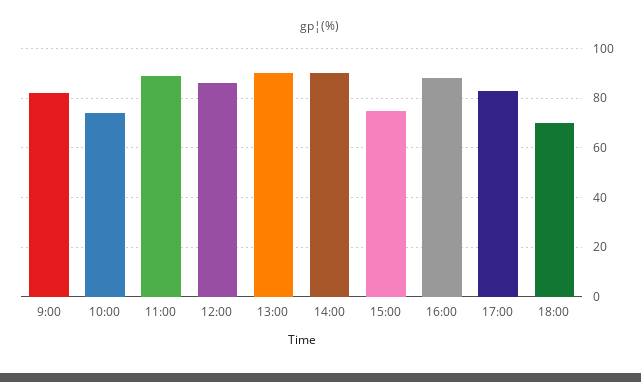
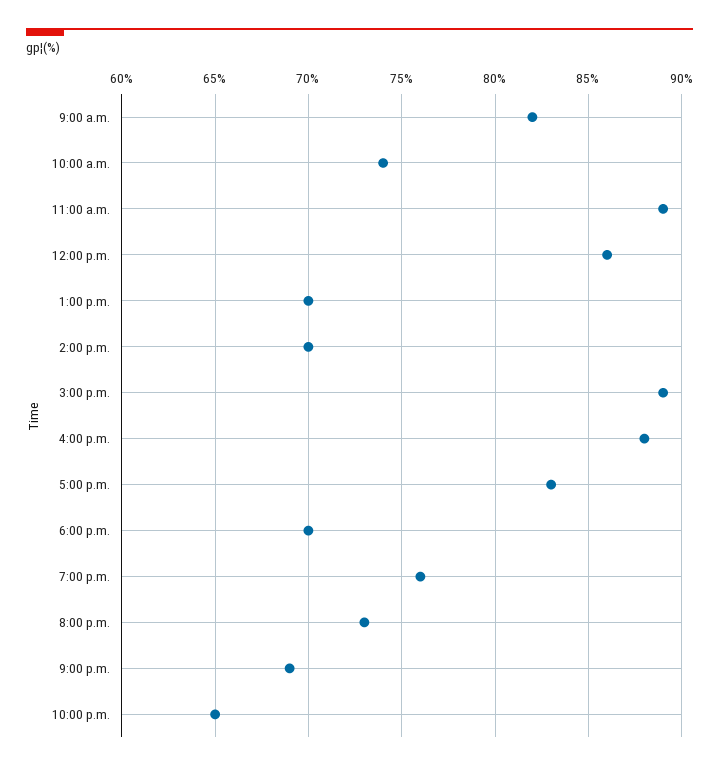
13:00: 90 -> 70
14:00: 90 -> 70
15:00: 75 -> 89
7:00 p.m.: none -> 76
8:00 p.m.: none -> 73
9:00 p.m.: none -> 69
10:00 p.m.: none -> 65

